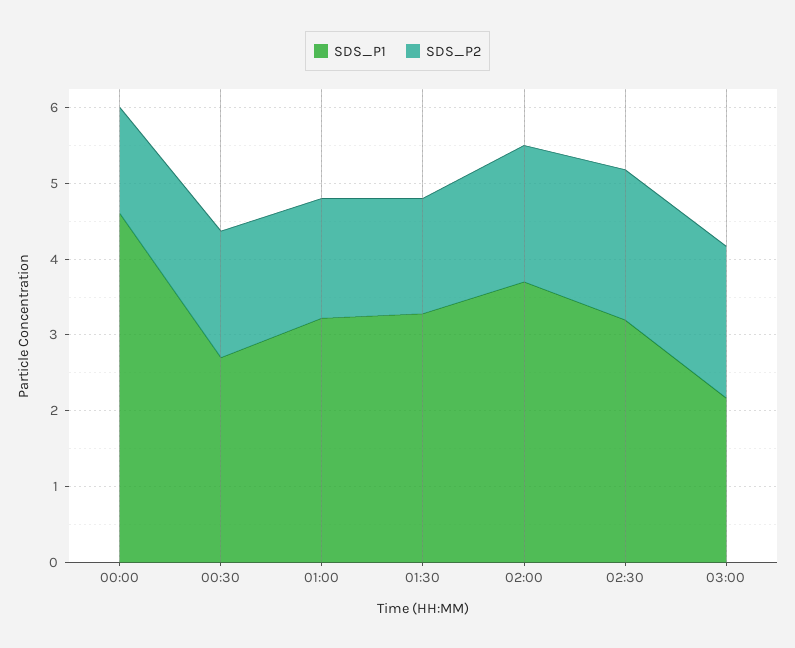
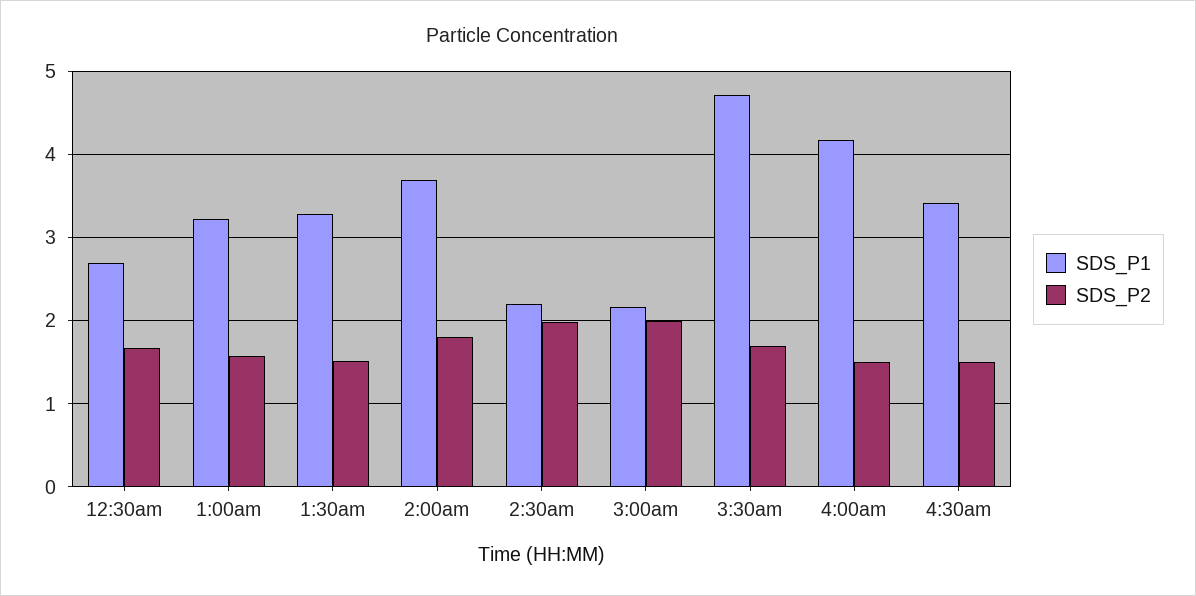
SDS_P1, 00:00: 4.6 -> none
SDS_P2, 00:00: 1.4 -> none
SDS_P1, 02:30: 3.2 -> 2.2
SDS_P1, 3:30am: none -> 4.7
SDS_P2, 3:30am: none -> 1.7
SDS_P1, 4:00am: none -> 4.2
SDS_P2, 4:00am: none -> 1.5
SDS_P1, 4:30am: none -> 3.4
SDS_P2, 4:30am: none -> 1.5

